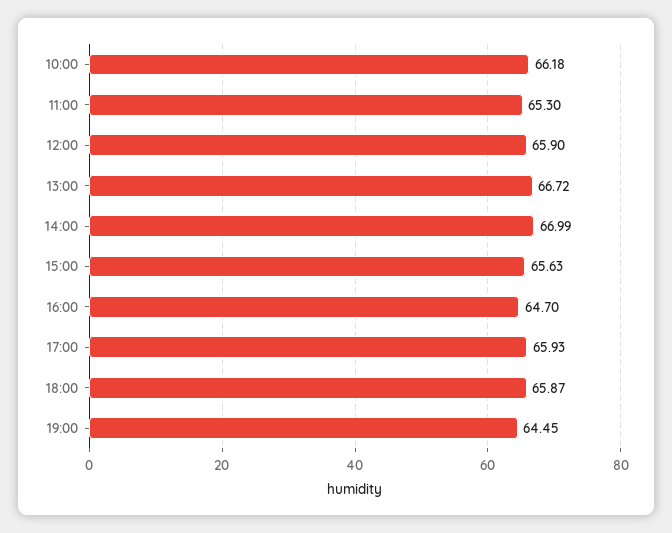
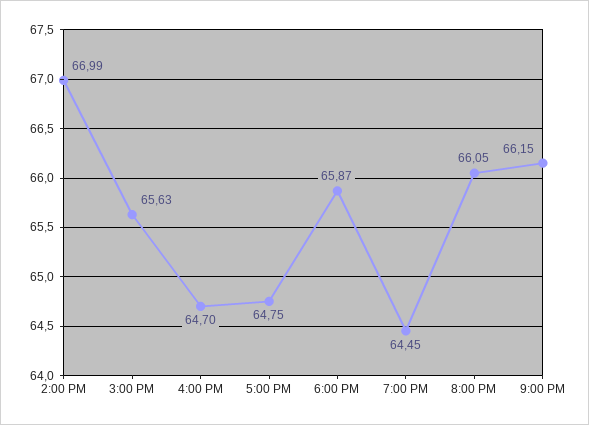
10:00: 66.18 -> none
11:00: 65.3 -> none
12:00: 65.9 -> none
13:00: 66.72 -> none
17:00: 65.93 -> 64.75
8:00 PM: none -> 66.05
9:00 PM: none -> 66.15

